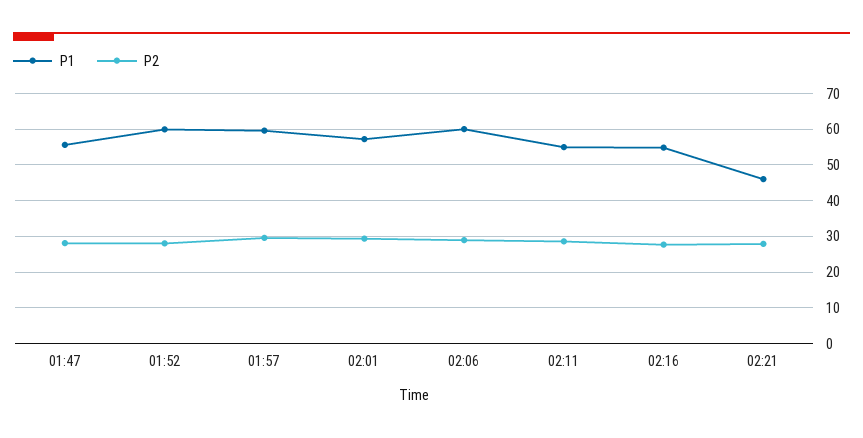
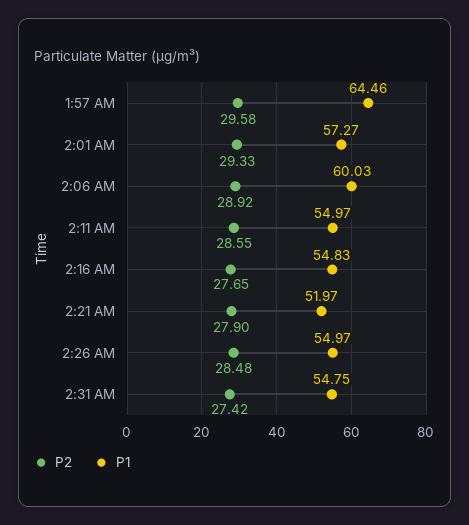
P1, 01:47: 56 -> none
P2, 01:47: 28 -> none
P1, 01:52: 60 -> none
P2, 01:52: 28 -> none
P1, 01:57: 60 -> 64.46
P1, 02:21: 46 -> 51.97
P2, 2:26 AM: none -> 28.48
P1, 2:26 AM: none -> 54.97
P2, 2:31 AM: none -> 27.42
P1, 2:31 AM: none -> 54.75

